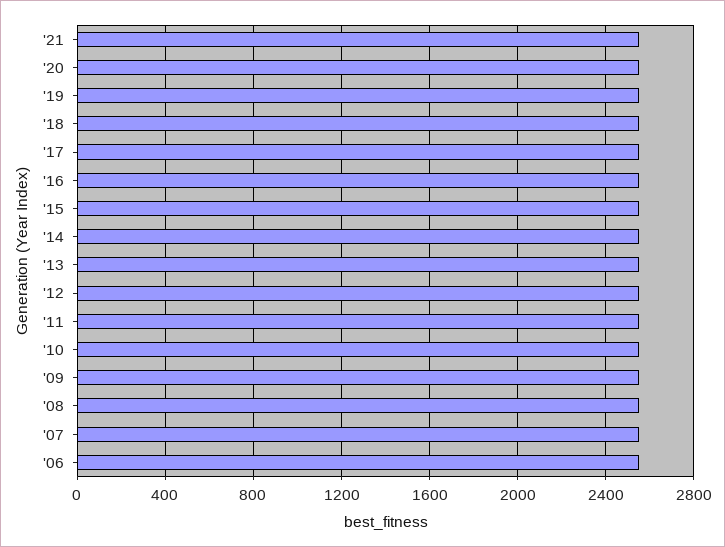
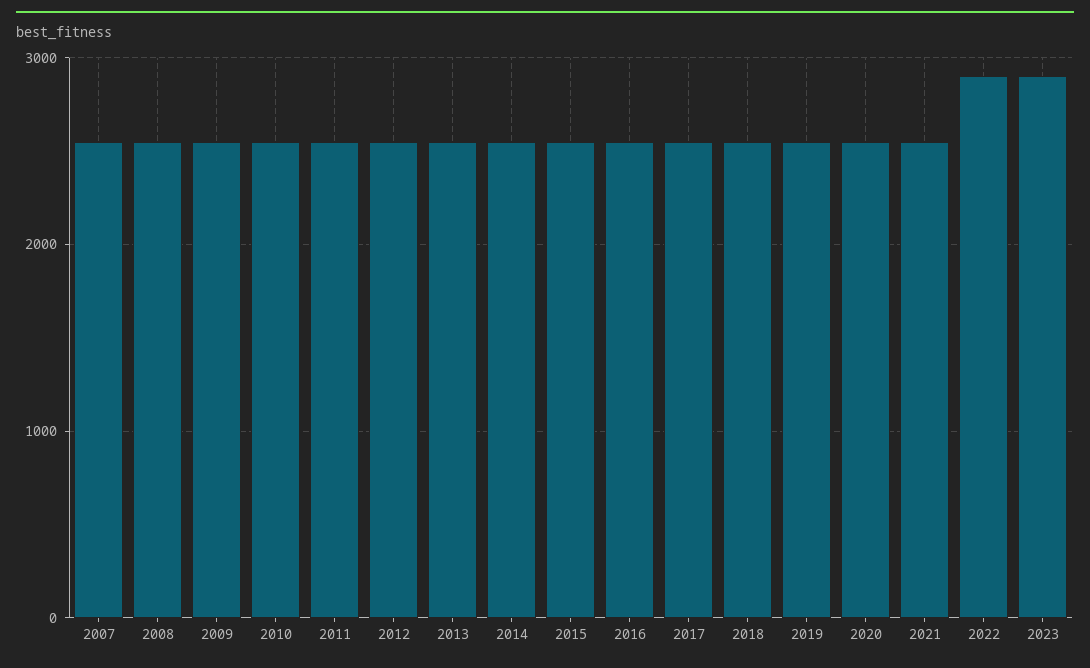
'06: 2550 -> none
2022: none -> 2900
2023: none -> 2900

